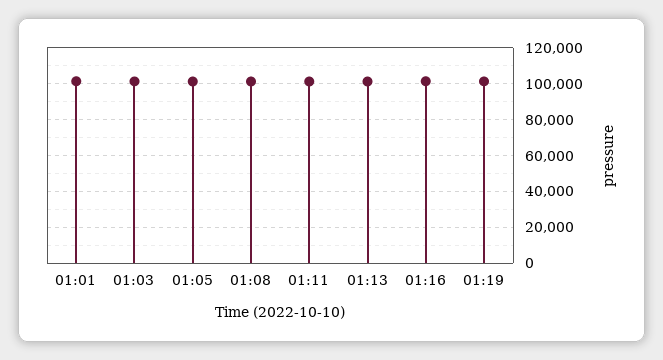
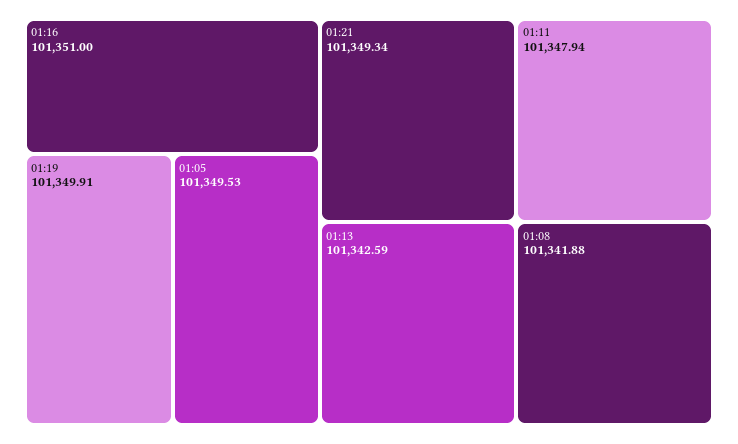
01:01: 100000 -> none
01:03: 100000 -> none
01:21: none -> 101349.34

